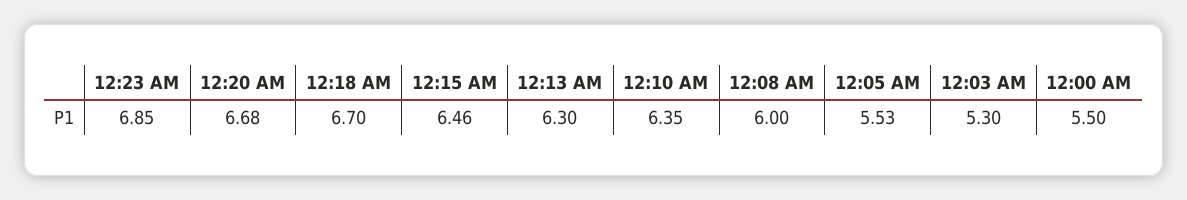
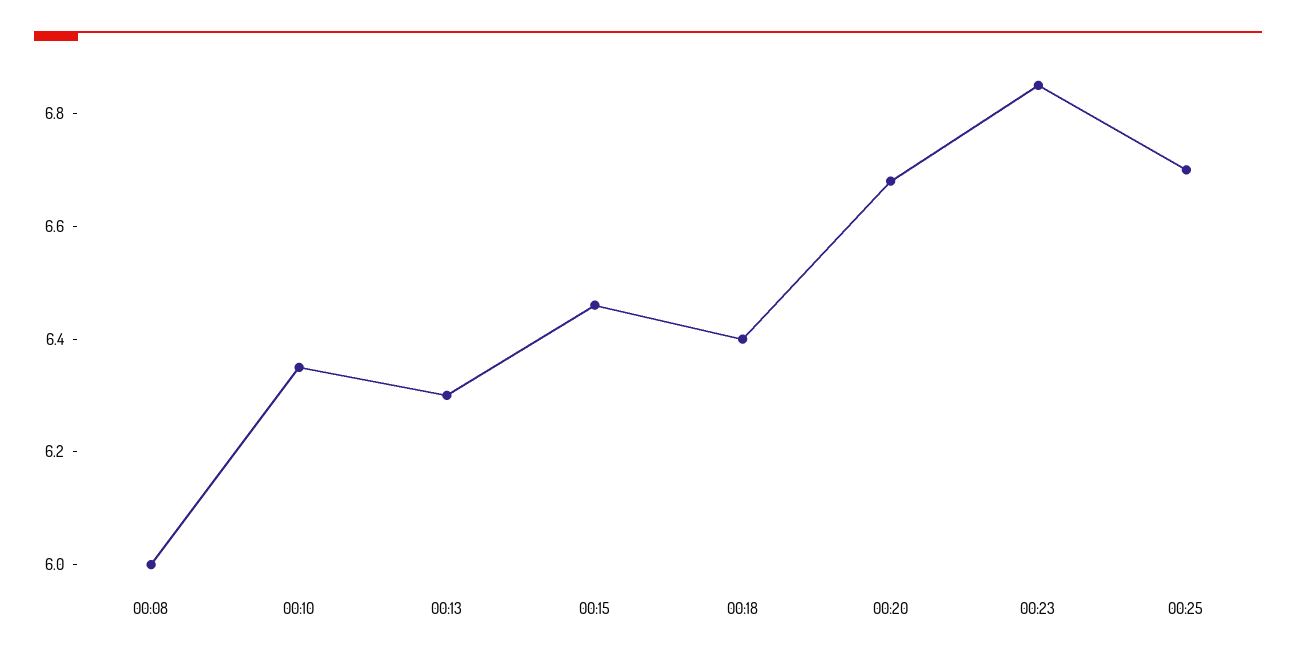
12:18 AM: 6.7 -> 6.4
12:05 AM: 5.53 -> none
12:03 AM: 5.3 -> none
12:00 AM: 5.5 -> none
00:25: none -> 6.7

